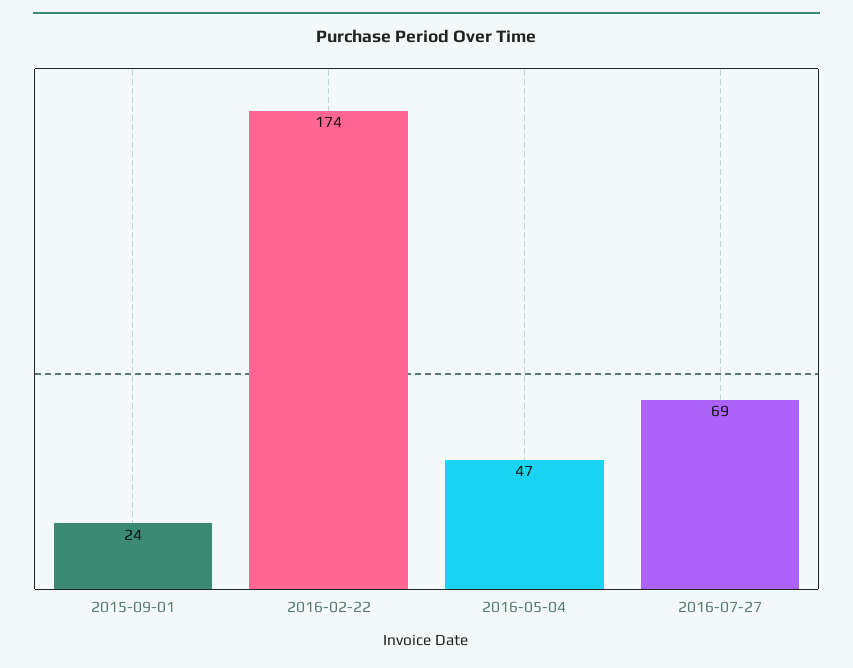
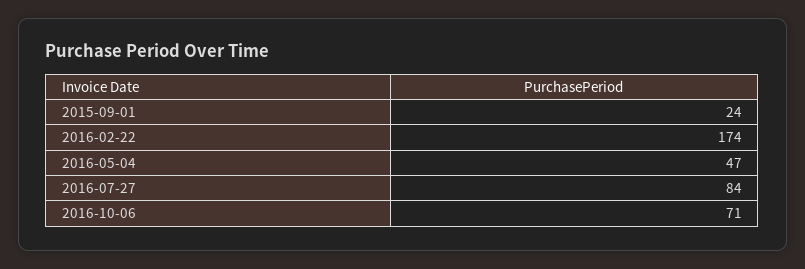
2016-07-27: 69 -> 84
2016-10-06: none -> 71

